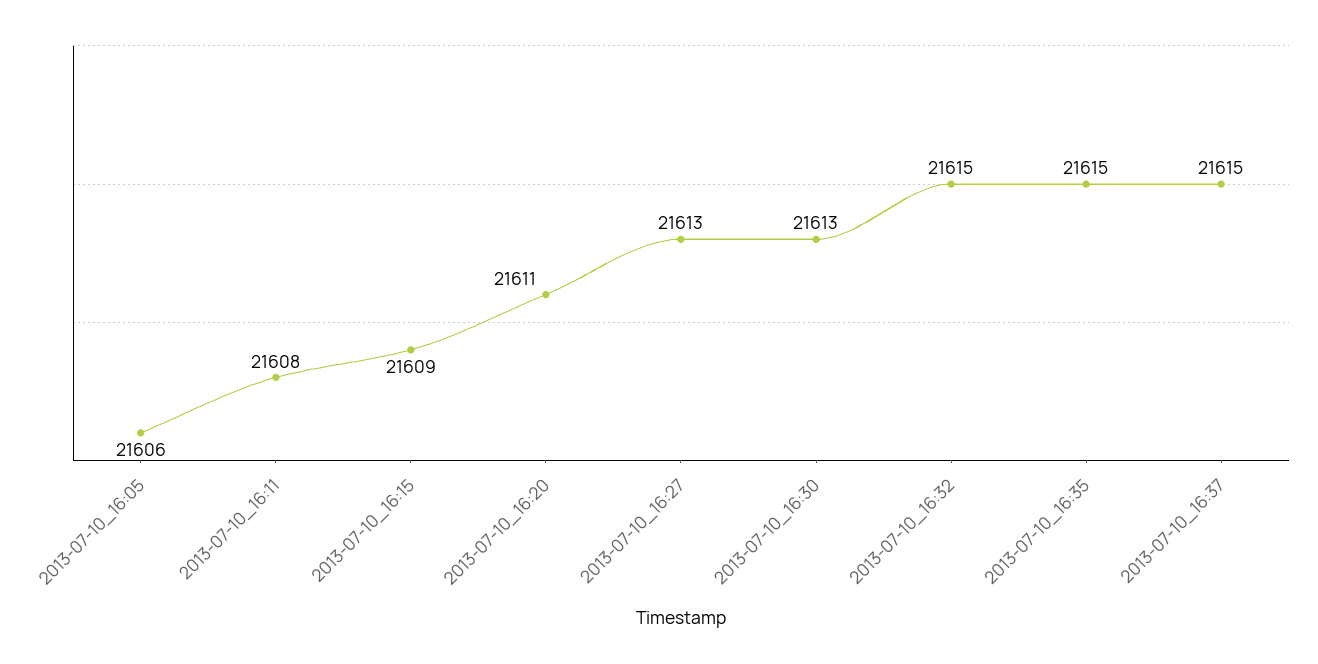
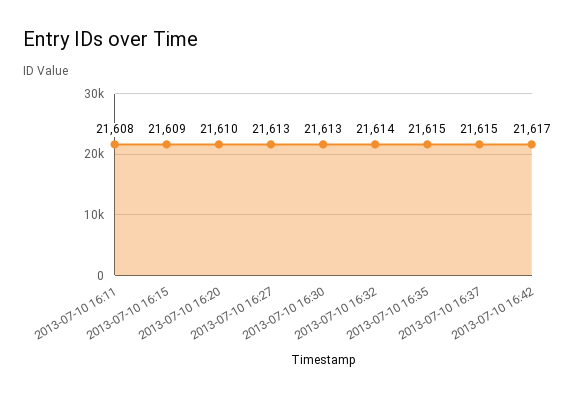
2013-07-10_16:05: 21606 -> none
2013-07-10_16:20: 21611 -> 21610
2013-07-10_16:32: 21615 -> 21614
2013-07-10 16:42: none -> 21617

